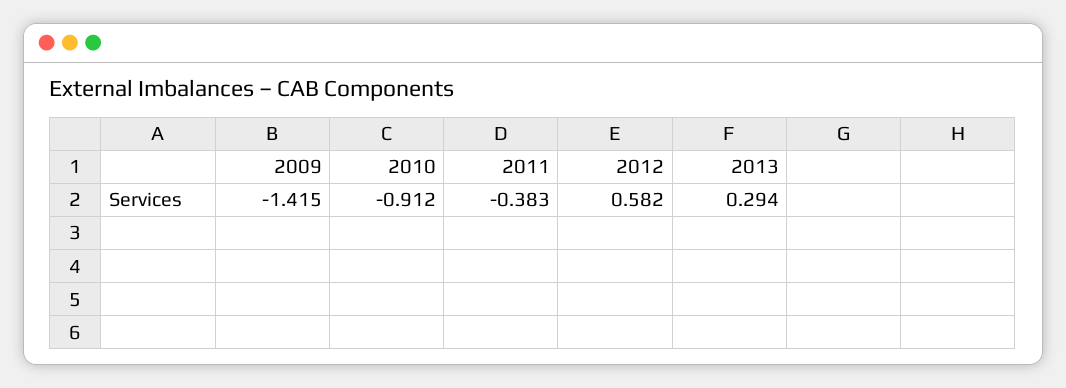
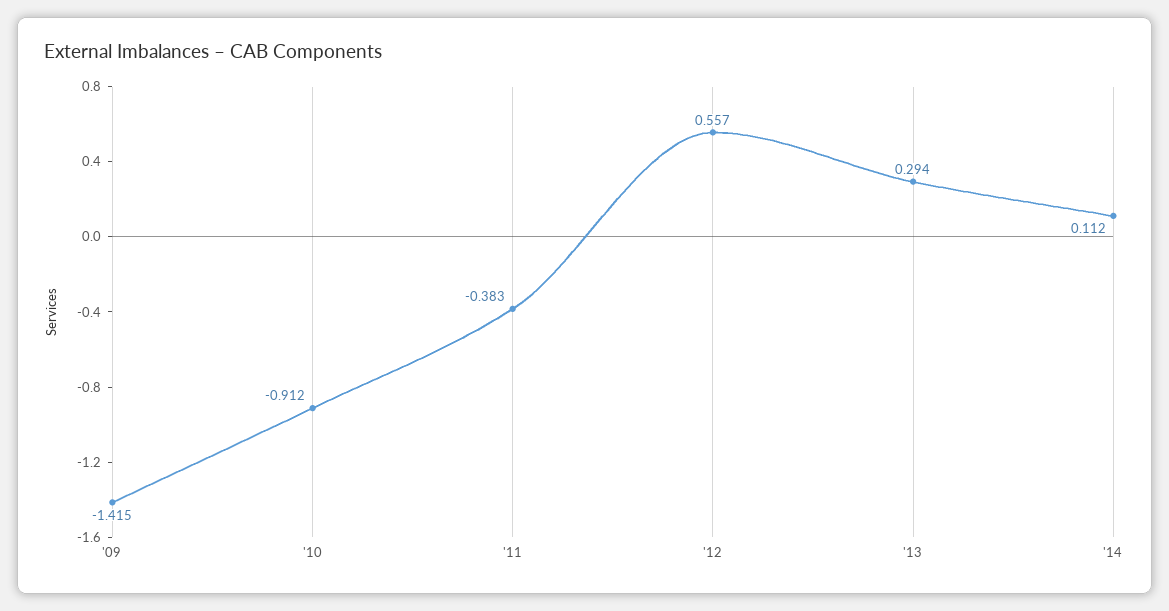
2012: 0.582 -> 0.557
'14: none -> 0.112

